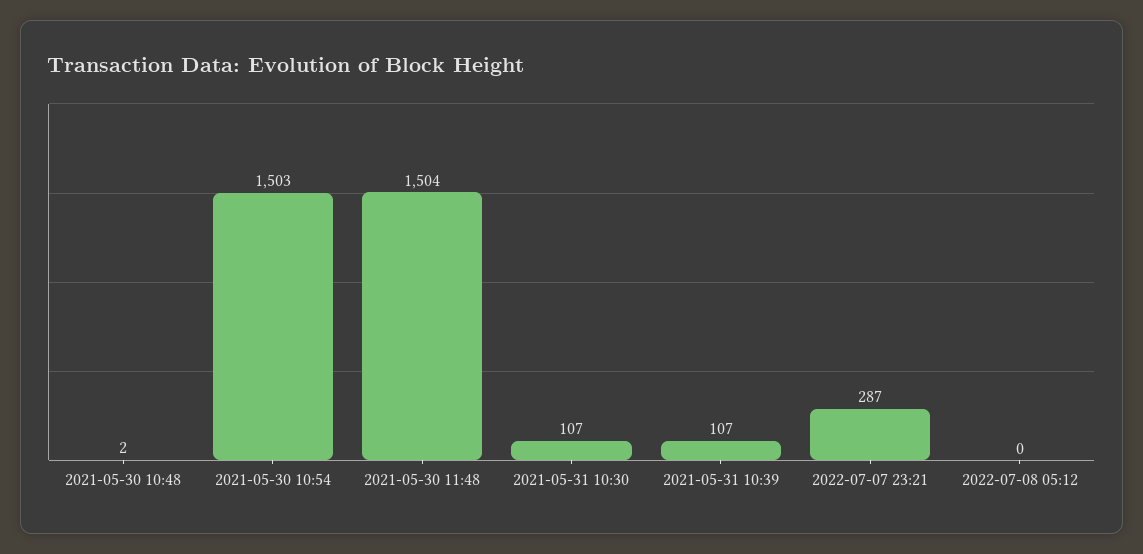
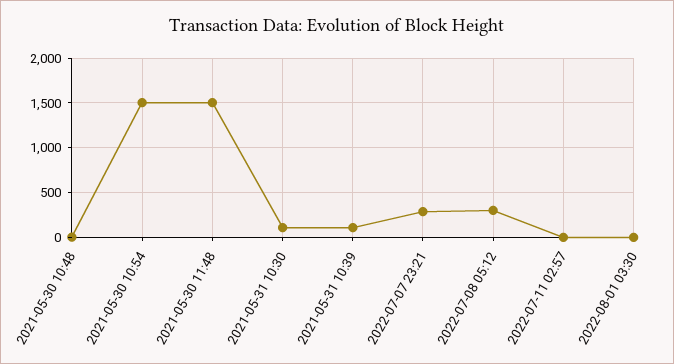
2022-07-08 05:12: 0 -> 300
2022-07-11 02:57: none -> 0
2022-08-01 03:30: none -> 0

